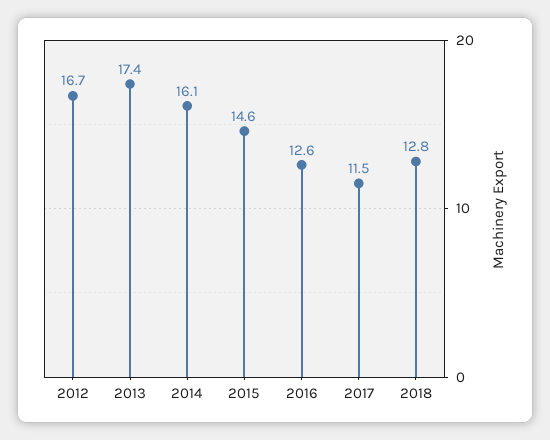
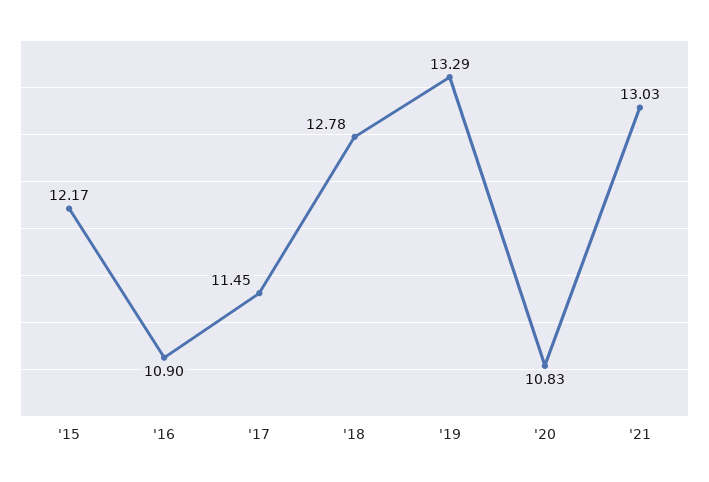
2012: 16.7 -> none
2013: 17.4 -> none
2014: 16.1 -> none
2015: 14.6 -> 12.17
2016: 12.6 -> 10.9
'19: none -> 13.29
'20: none -> 10.83
'21: none -> 13.03

